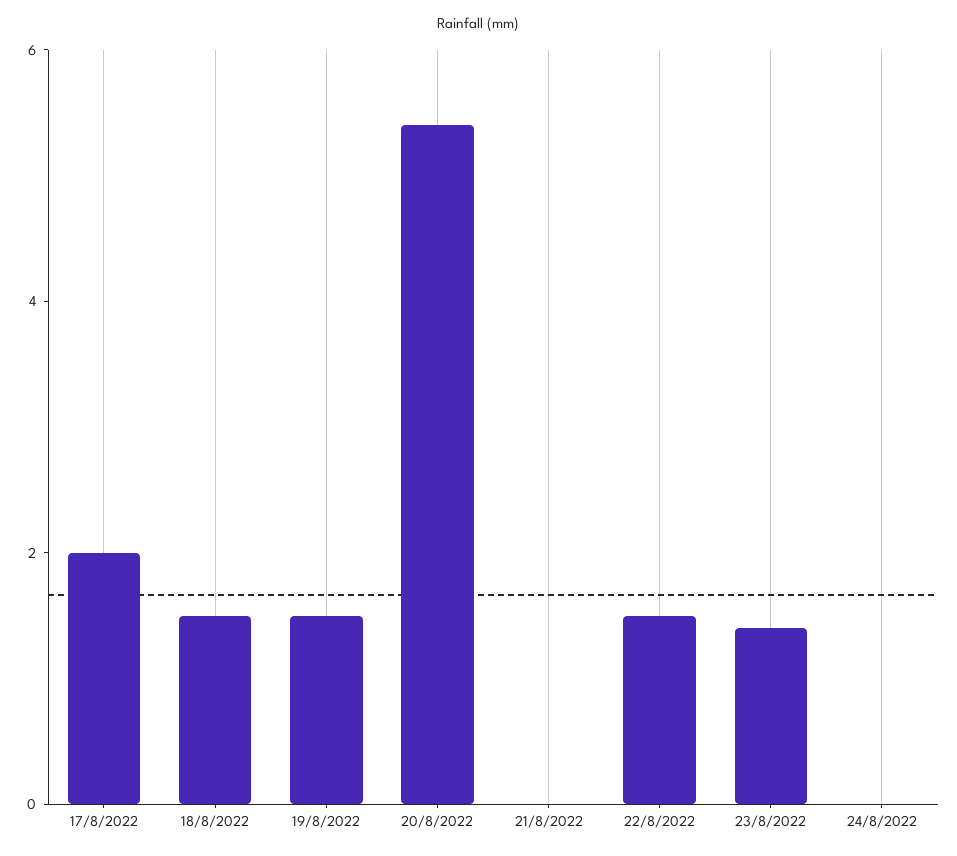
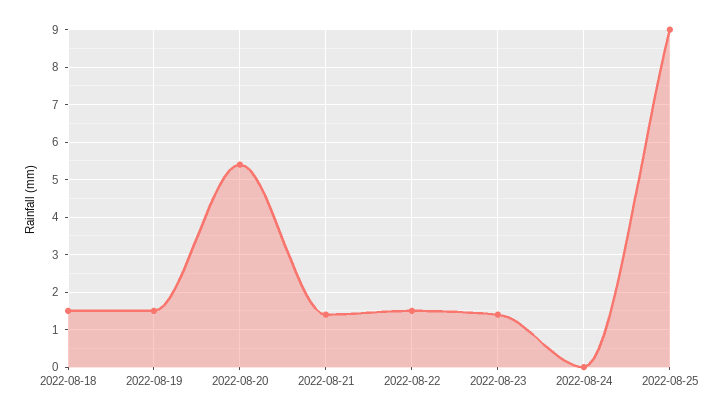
17/8/2022: 2 -> none
21/8/2022: 0 -> 1.5
2022-08-25: none -> 9

